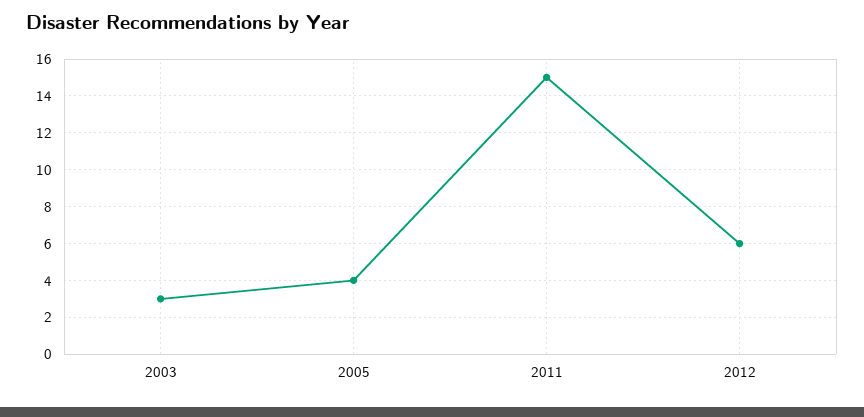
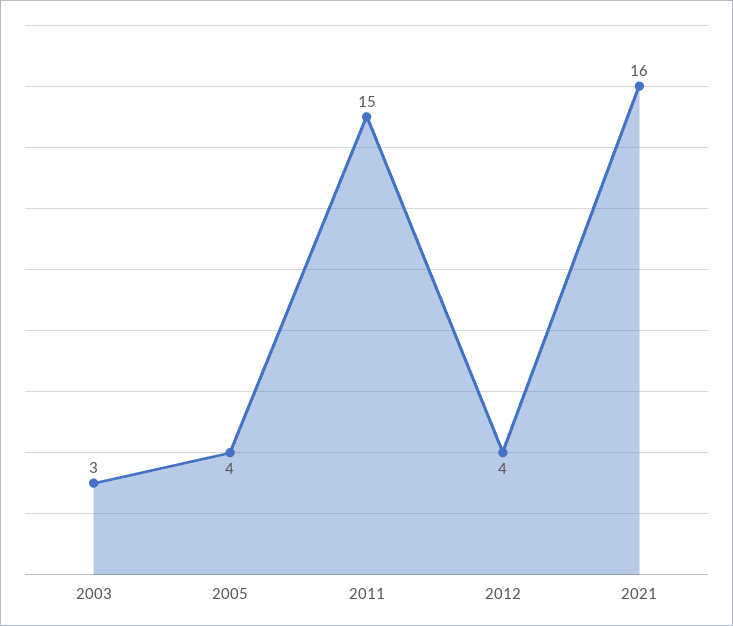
2012: 6 -> 4
2021: none -> 16

